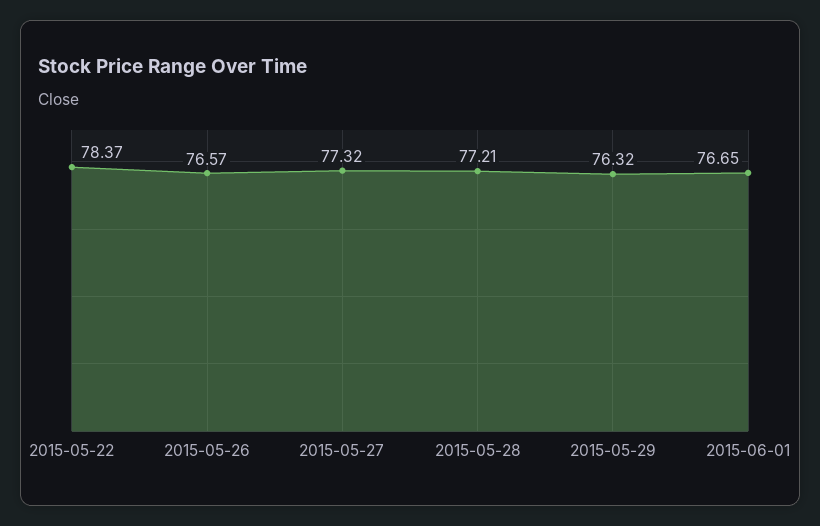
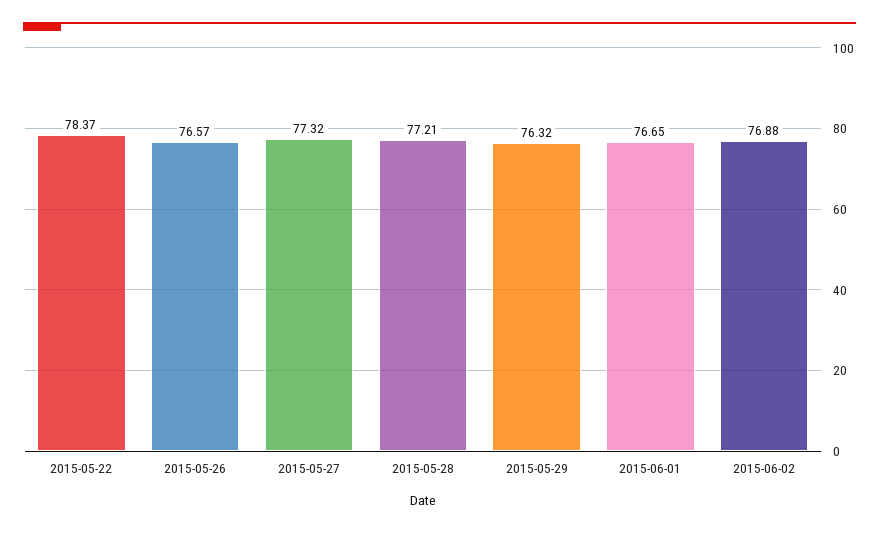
2015-06-02: none -> 76.88

